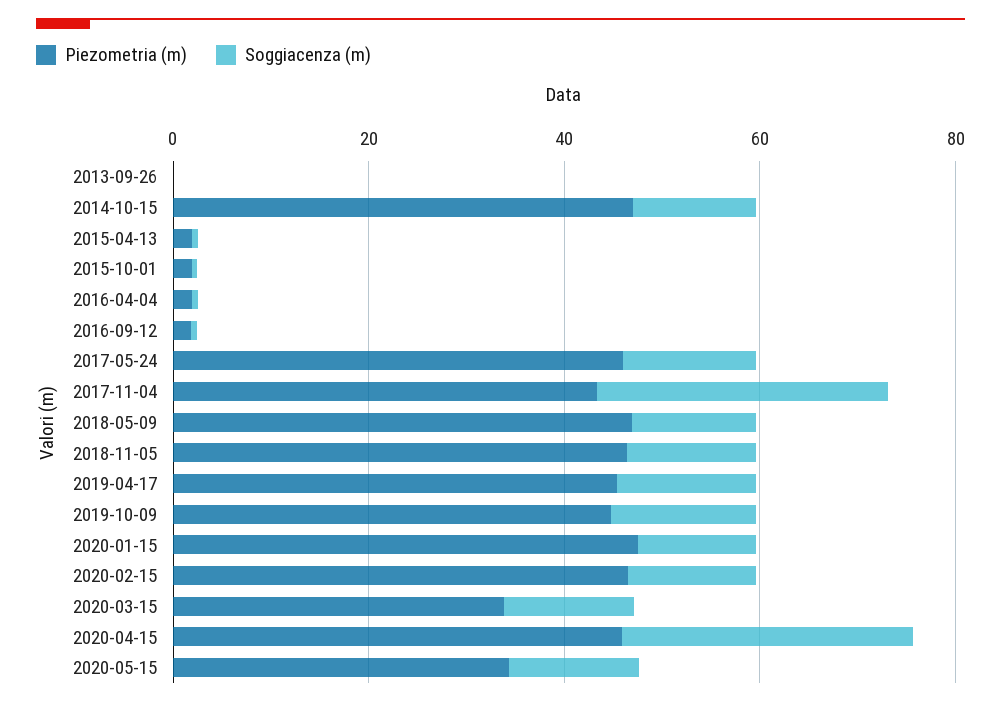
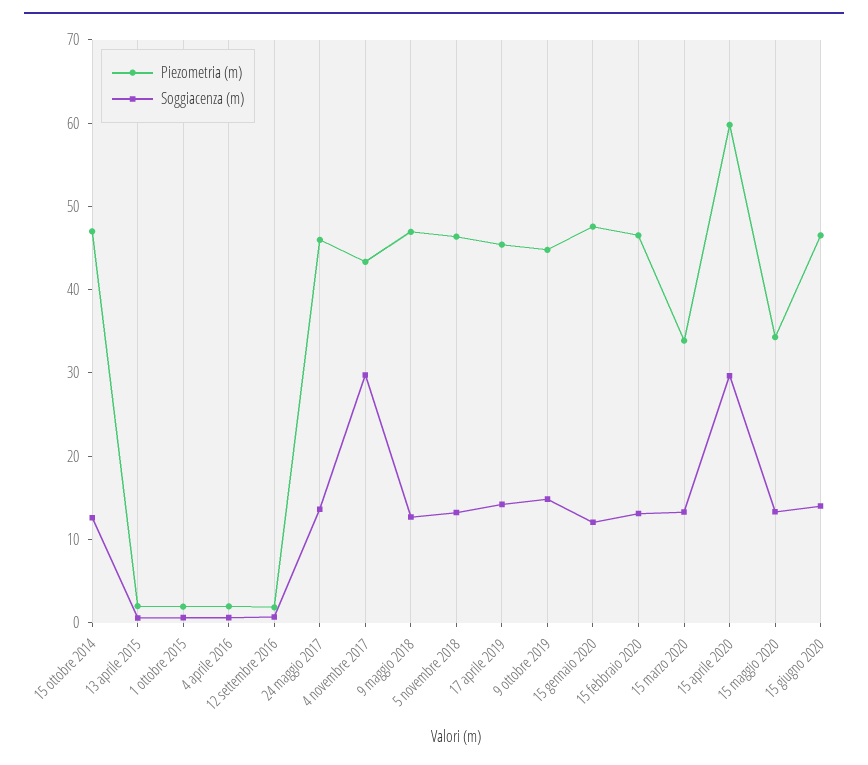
Piezometria (m), 2013-09-26: 0 -> none
Soggiacenza (m), 2013-09-26: 0 -> none
Piezometria (m), 2020-04-15: 45 -> 60
Piezometria (m), 15 giugno 2020: none -> 46
Soggiacenza (m), 15 giugno 2020: none -> 14

